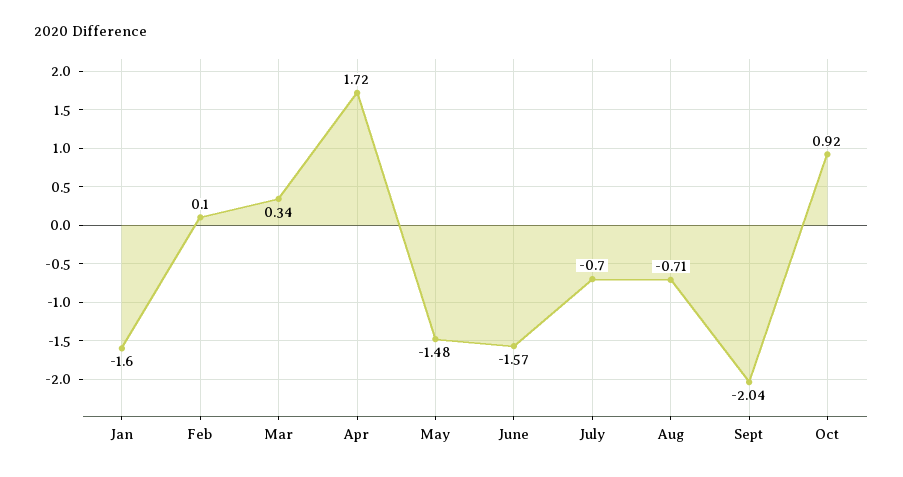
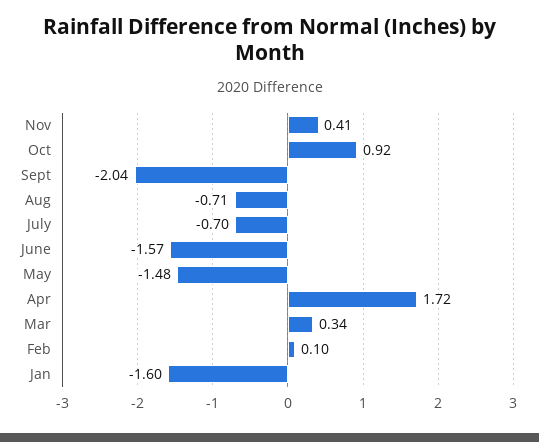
Nov: none -> 0.41

